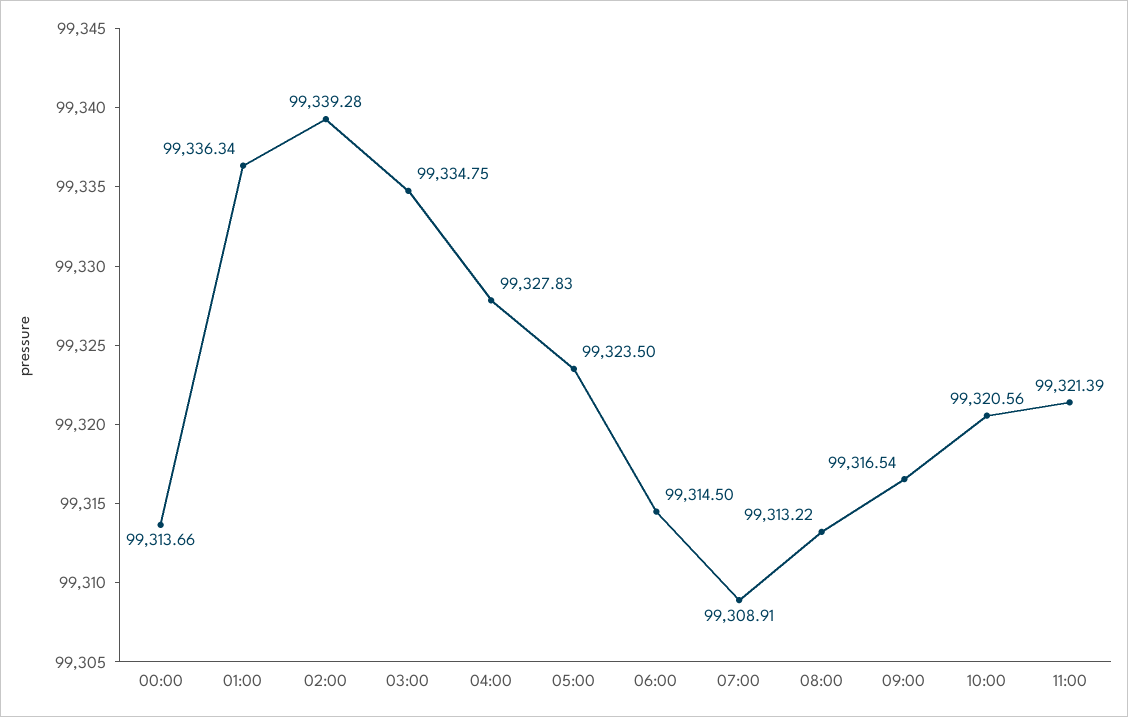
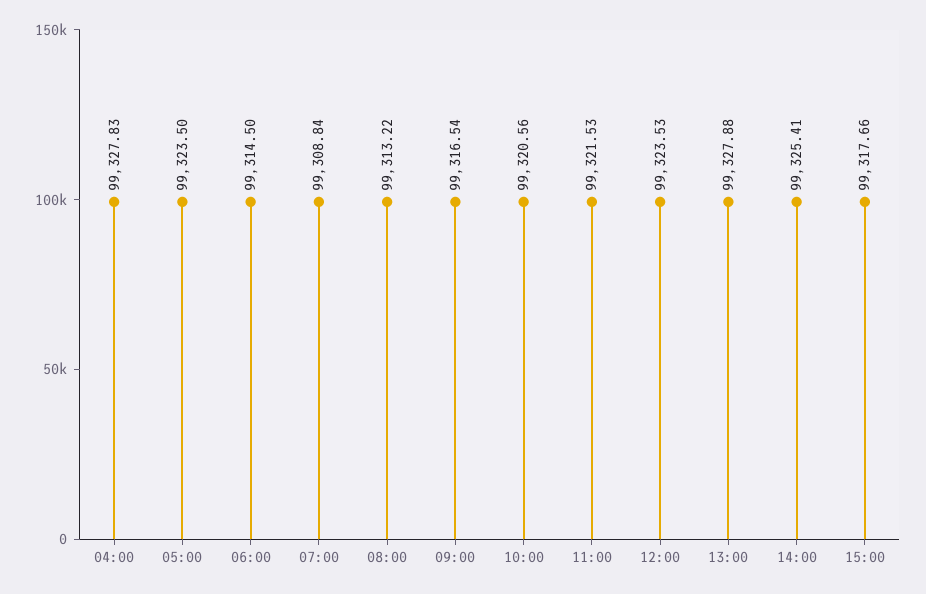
00:00: 99313.66 -> none
01:00: 99336.34 -> none
02:00: 99339.28 -> none
03:00: 99334.75 -> none
07:00: 99308.91 -> 99308.84
11:00: 99321.39 -> 99321.53
12:00: none -> 99323.53
13:00: none -> 99327.88
14:00: none -> 99325.41
15:00: none -> 99317.66

